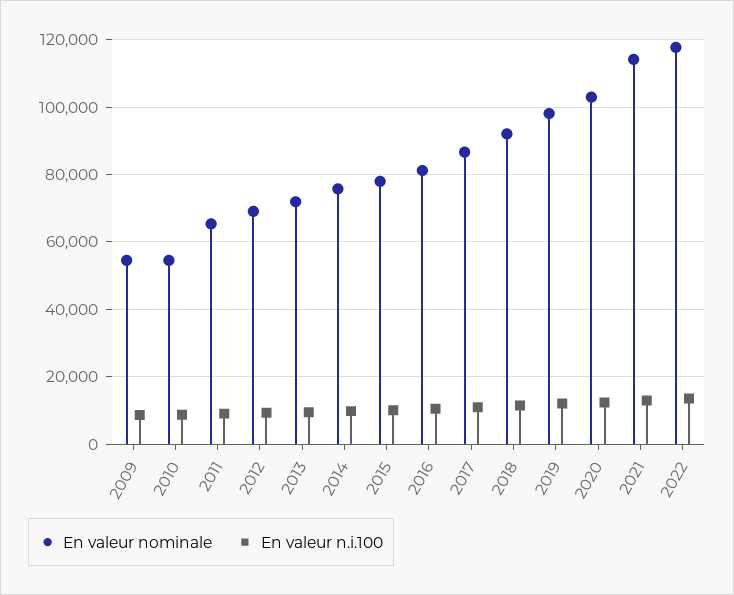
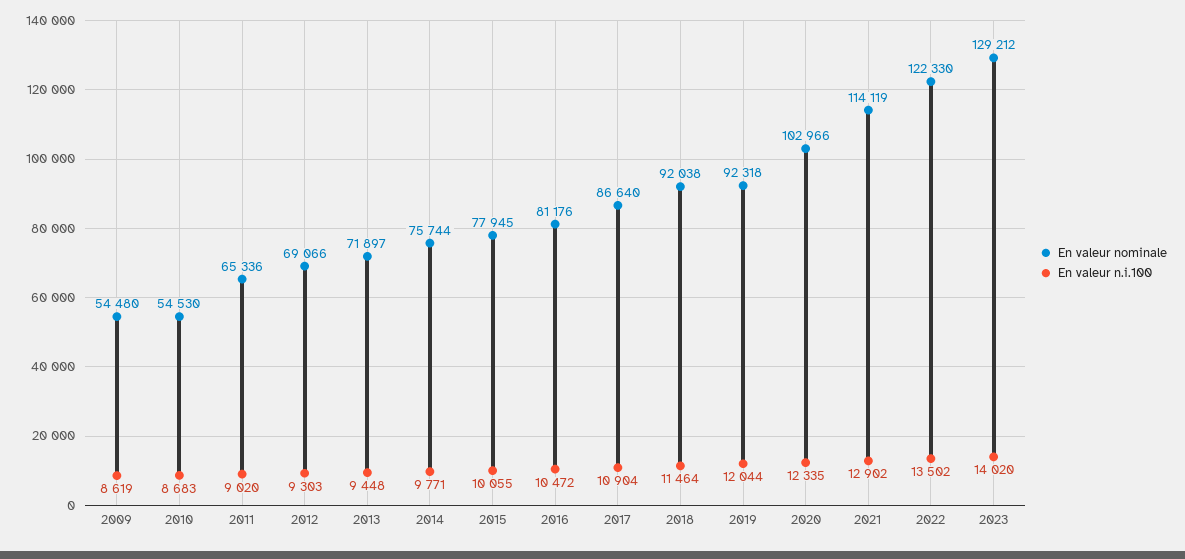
En valeur nominale, 2019: 98000 -> 92318
En valeur nominale, 2022: 118000 -> 122330
En valeur nominale, 2023: none -> 129212
En valeur n.i.100, 2023: none -> 14020

